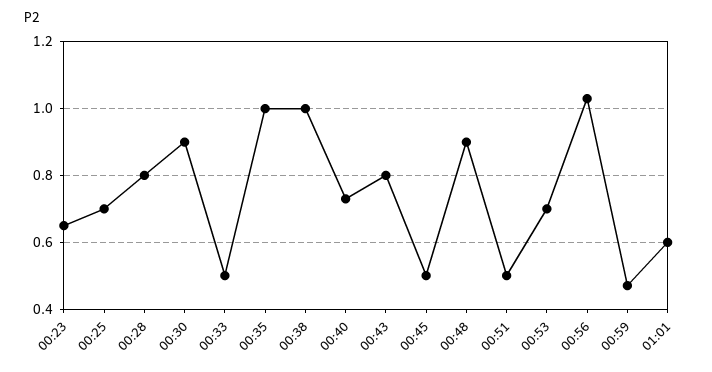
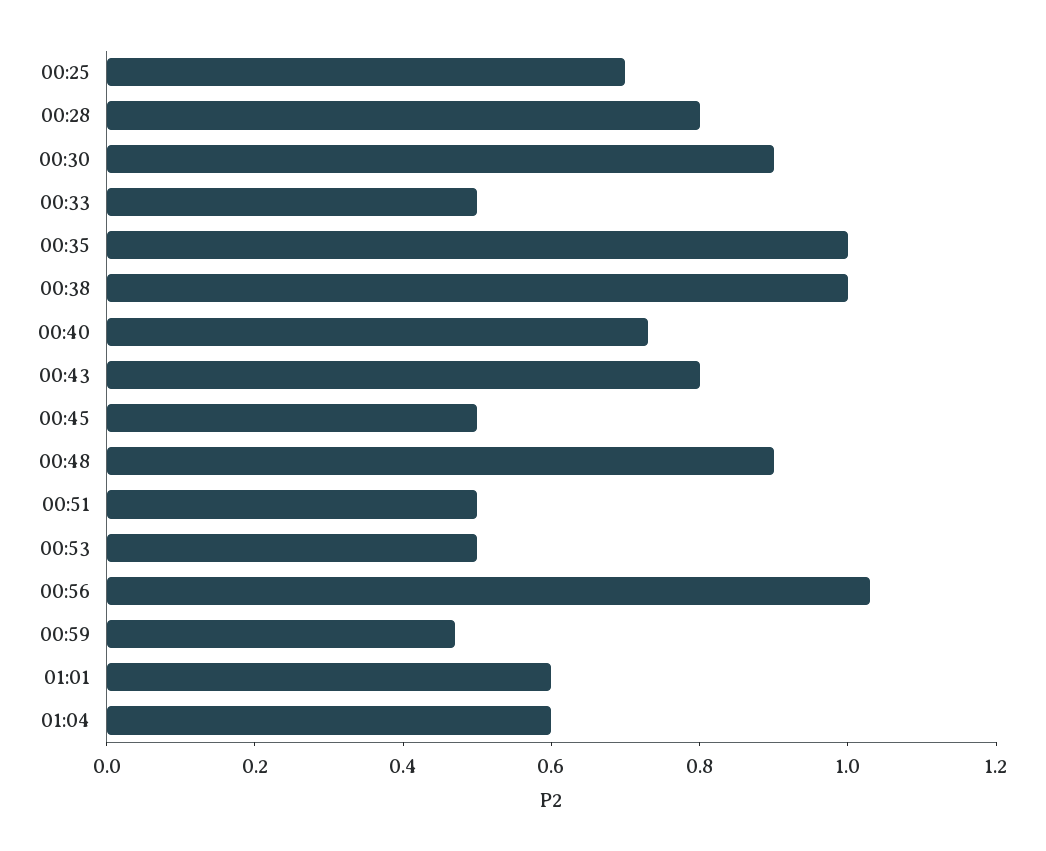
00:23: 0.65 -> none
00:53: 0.7 -> 0.5
01:04: none -> 0.6

